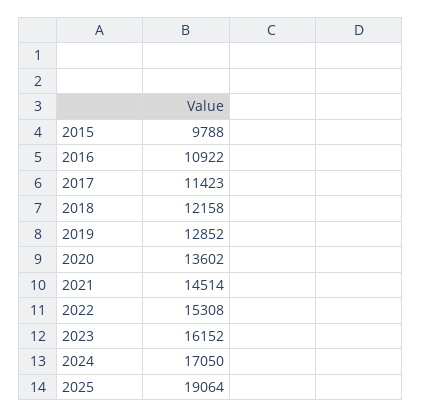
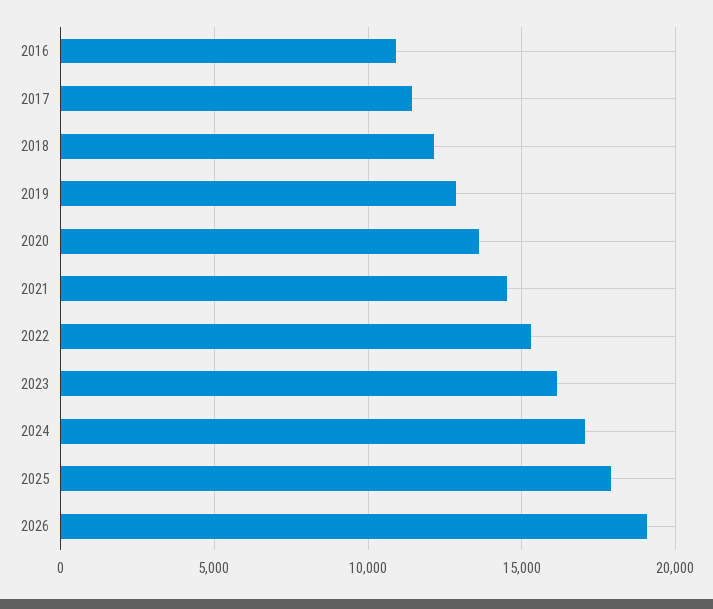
2015: 9788 -> none
2025: 19064 -> 18000
2026: none -> 19000

